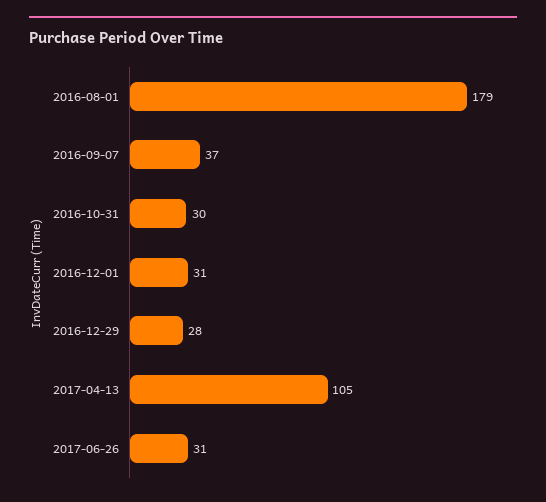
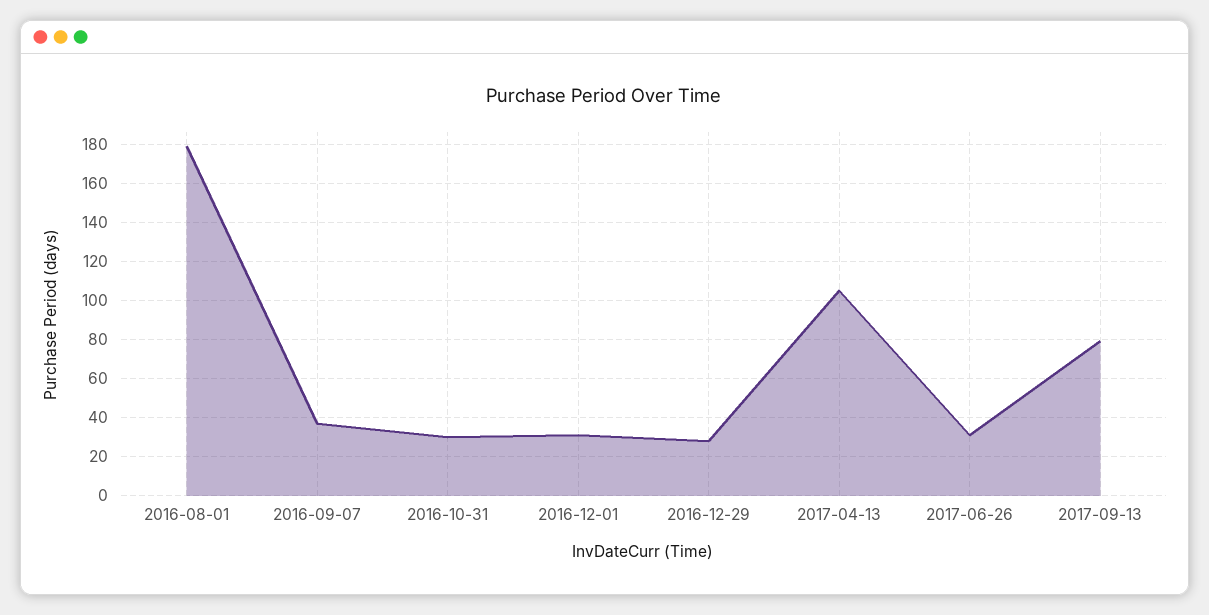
2017-09-13: none -> 80

